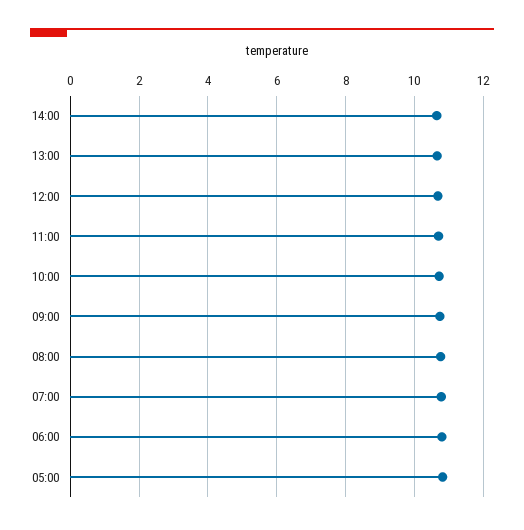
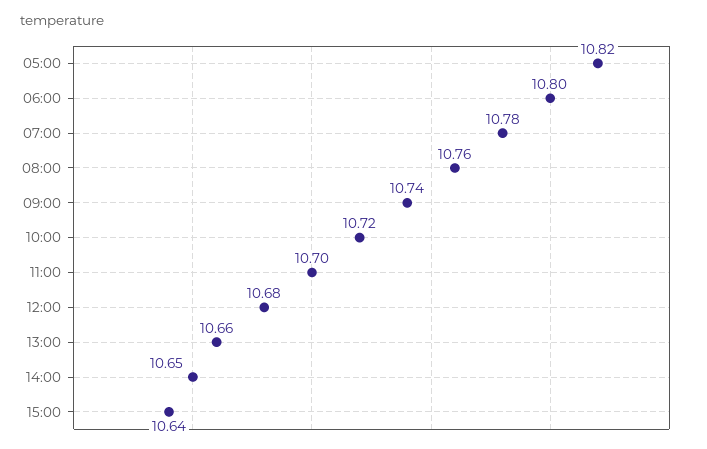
15:00: none -> 10.64

